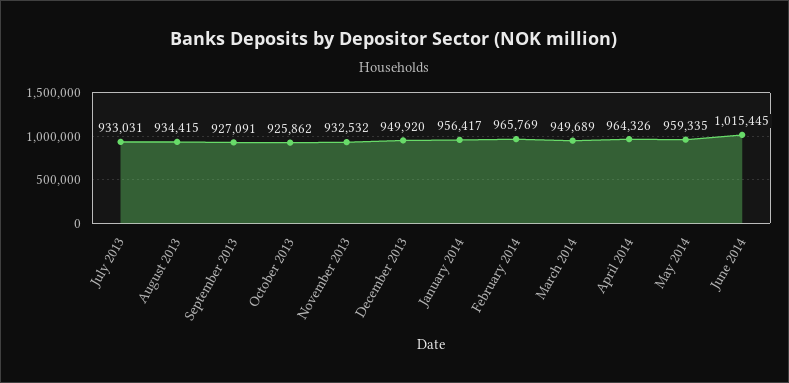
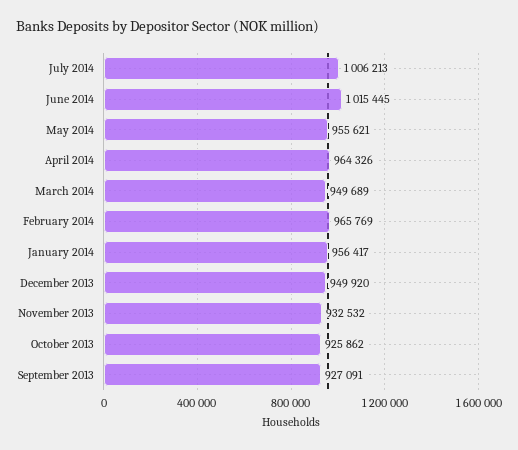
July 2013: 933031 -> none
August 2013: 934415 -> none
May 2014: 959335 -> 955621
July 2014: none -> 1006213

